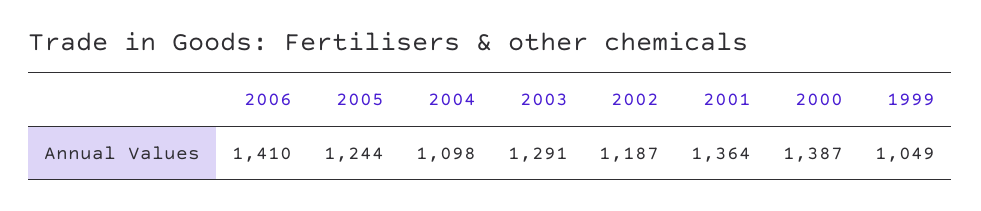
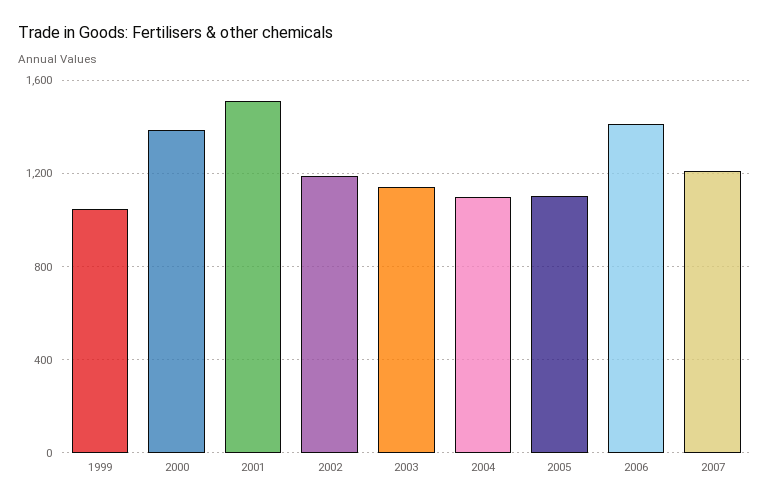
2005: 1244 -> 1100
2003: 1291 -> 1150
2001: 1364 -> 1500
2007: none -> 1200

